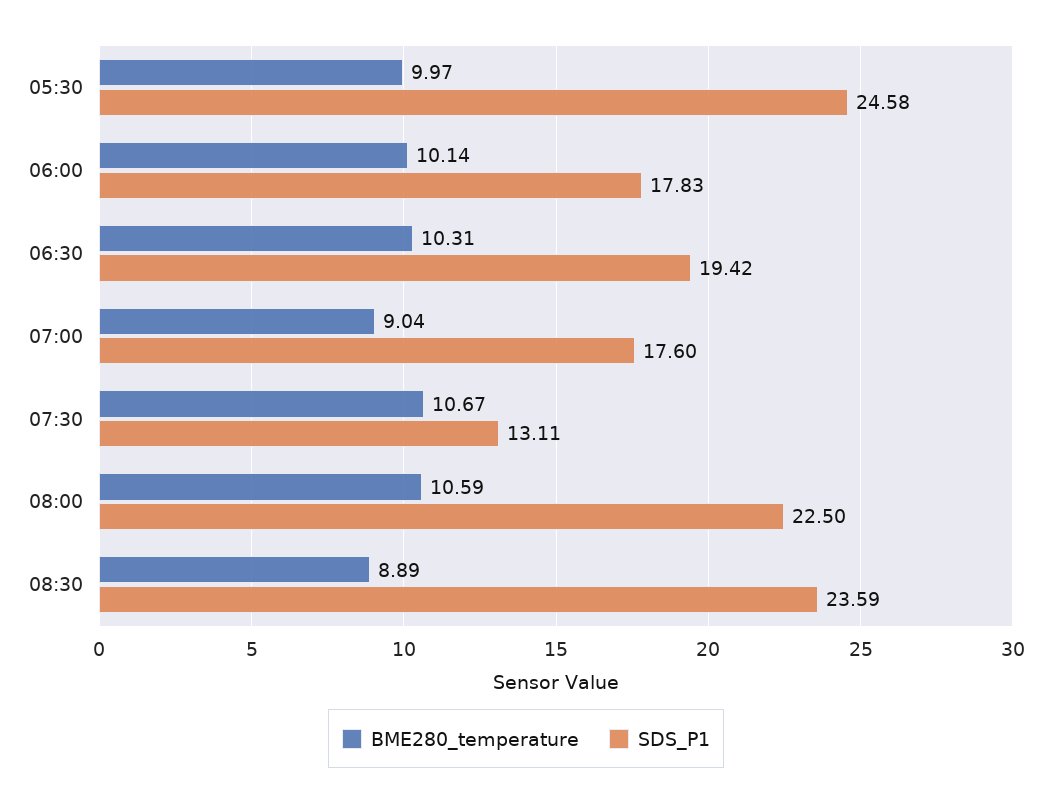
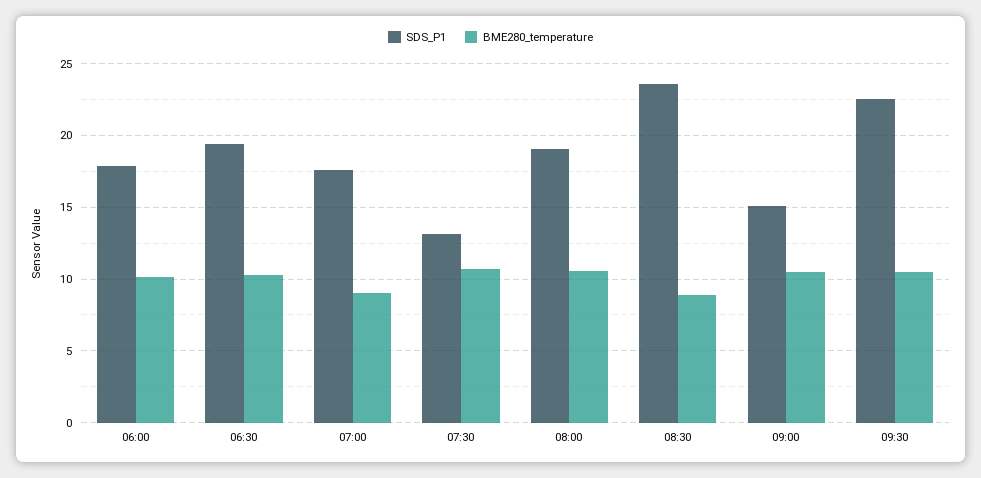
BME280_temperature, 05:30: 9.97 -> none
SDS_P1, 05:30: 24.58 -> none
SDS_P1, 08:00: 22.5 -> 19
SDS_P1, 09:00: none -> 15
BME280_temperature, 09:00: none -> 10.5
SDS_P1, 09:30: none -> 22.5
BME280_temperature, 09:30: none -> 10.5

